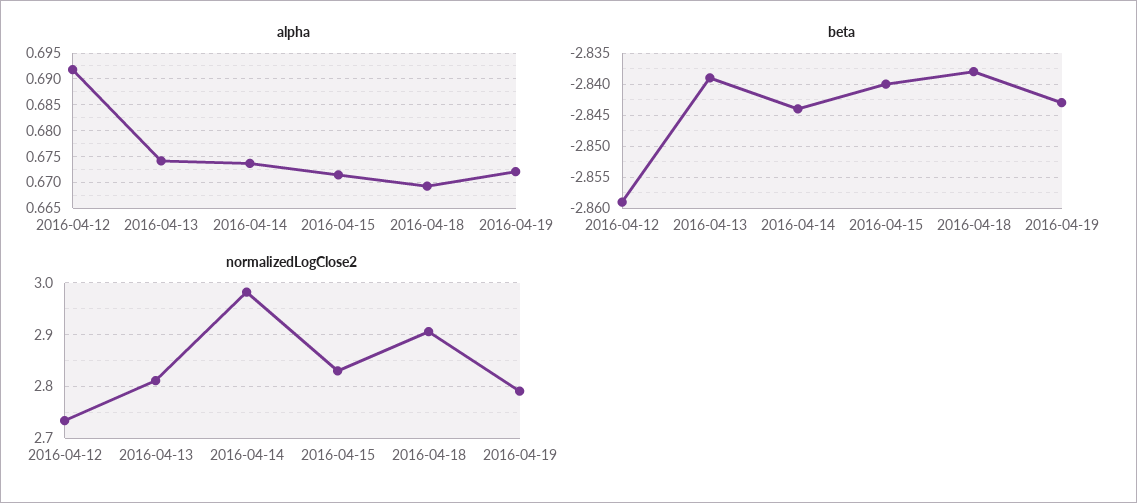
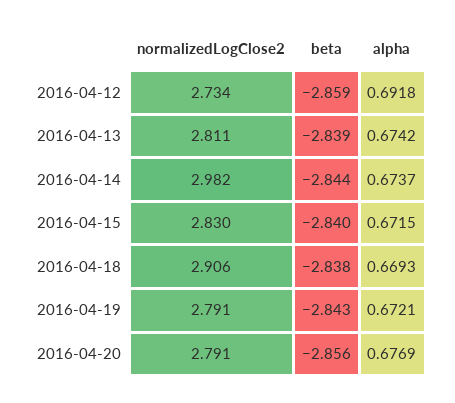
normalizedLogClose2, 2016-04-20: none -> 2.791
beta, 2016-04-20: none -> -2.856
alpha, 2016-04-20: none -> 0.6769

